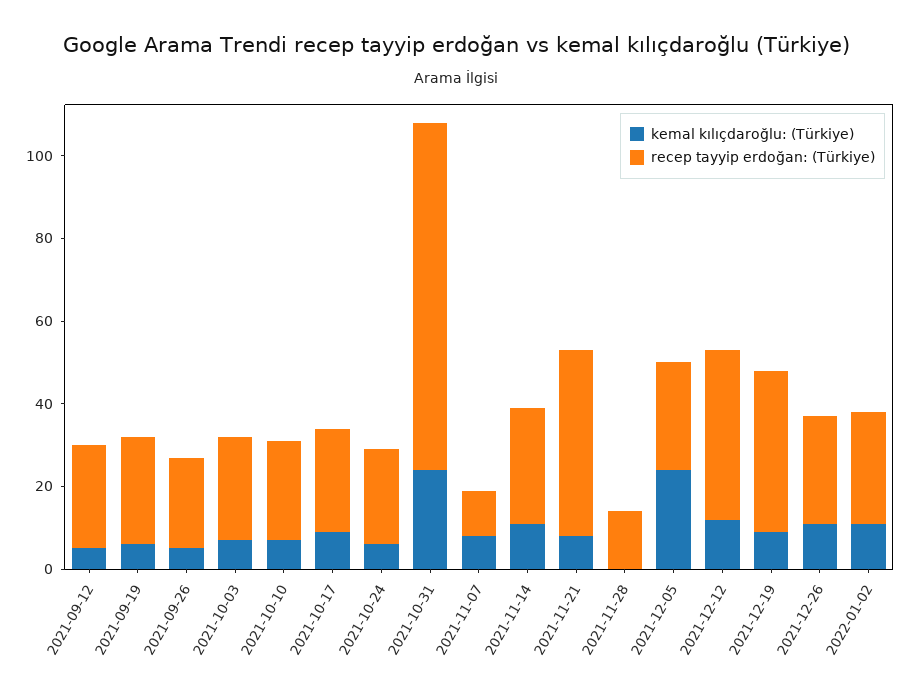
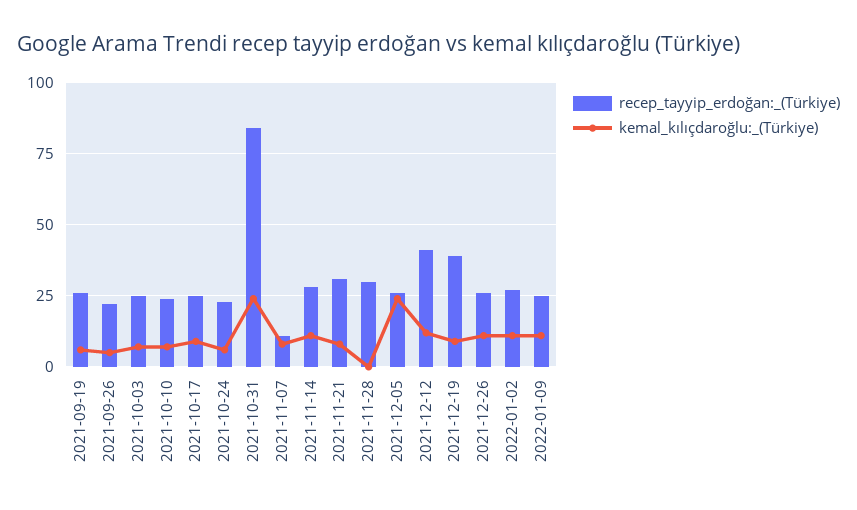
kemal kılıçdaroğlu: (Türkiye), 2021-09-12: 5 -> none
recep tayyip erdoğan: (Türkiye), 2021-09-12: 25 -> none
recep tayyip erdoğan: (Türkiye), 2021-11-21: 45 -> 30
recep tayyip erdoğan: (Türkiye), 2021-11-28: 15 -> 30
recep tayyip erdoğan: (Türkiye), 2022-01-09: none -> 25
kemal kılıçdaroğlu: (Türkiye), 2022-01-09: none -> 10

